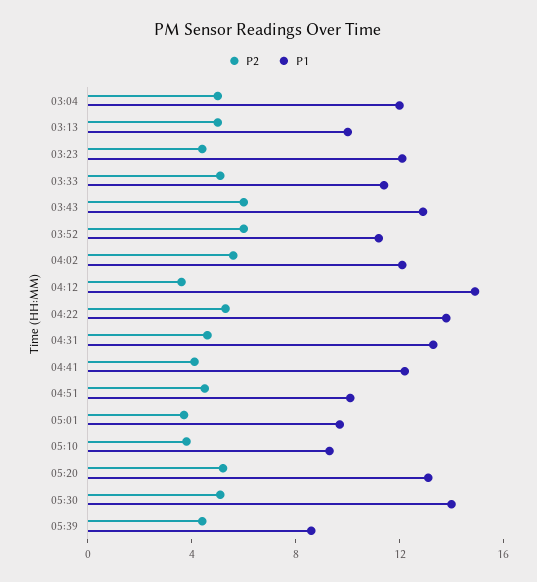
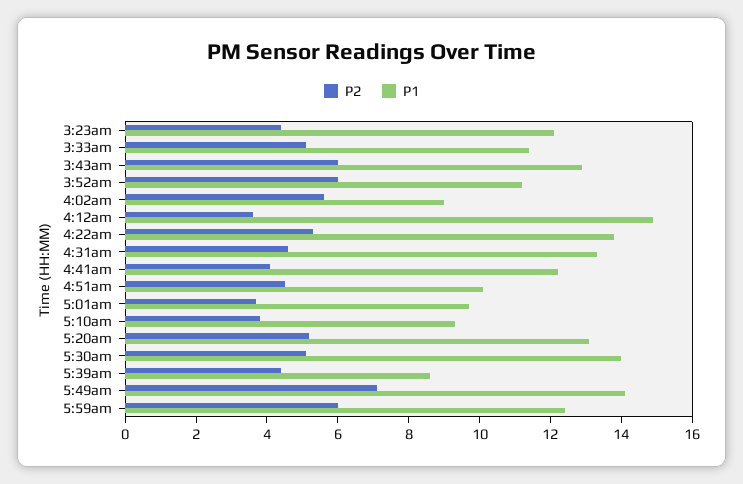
P2, 03:04: 5 -> none
P1, 03:04: 12 -> none
P2, 03:13: 5 -> none
P1, 03:13: 10 -> none
P1, 04:02: 12 -> 9
P2, 5:49am: none -> 7
P1, 5:49am: none -> 14
P2, 5:59am: none -> 6
P1, 5:59am: none -> 12.5

